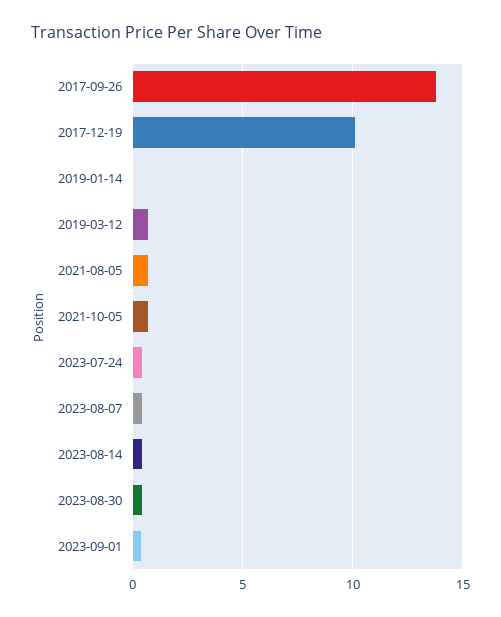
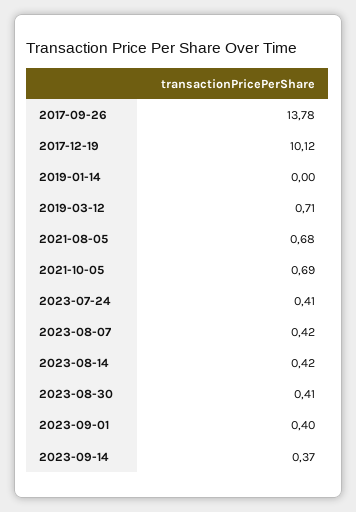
2023-09-14: none -> 0.37

